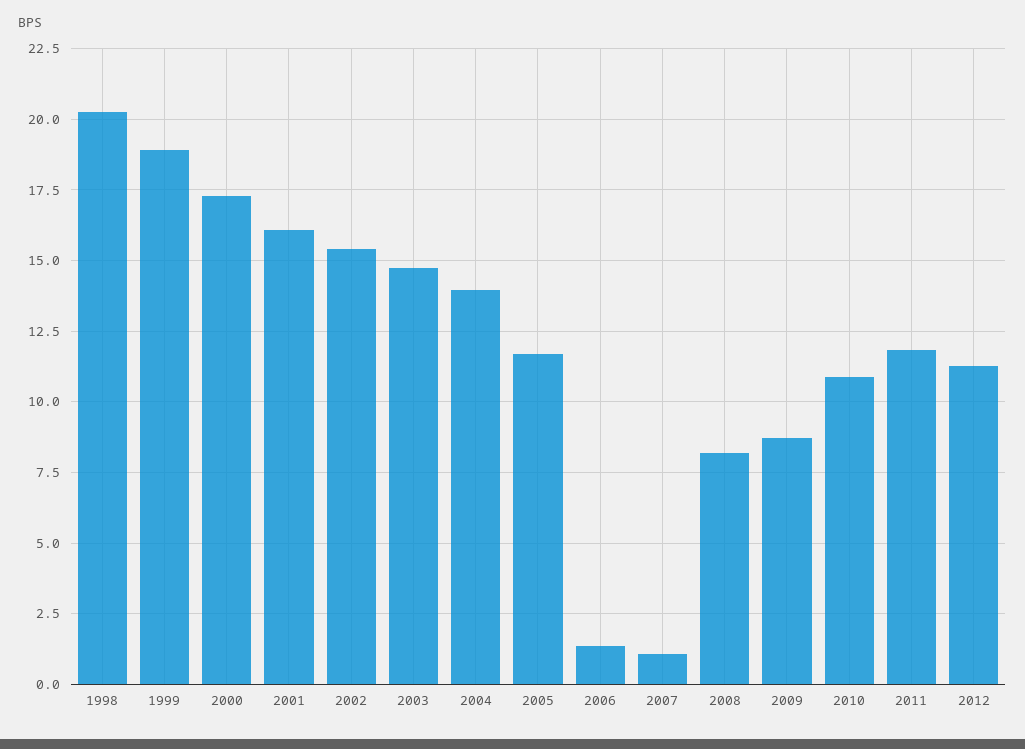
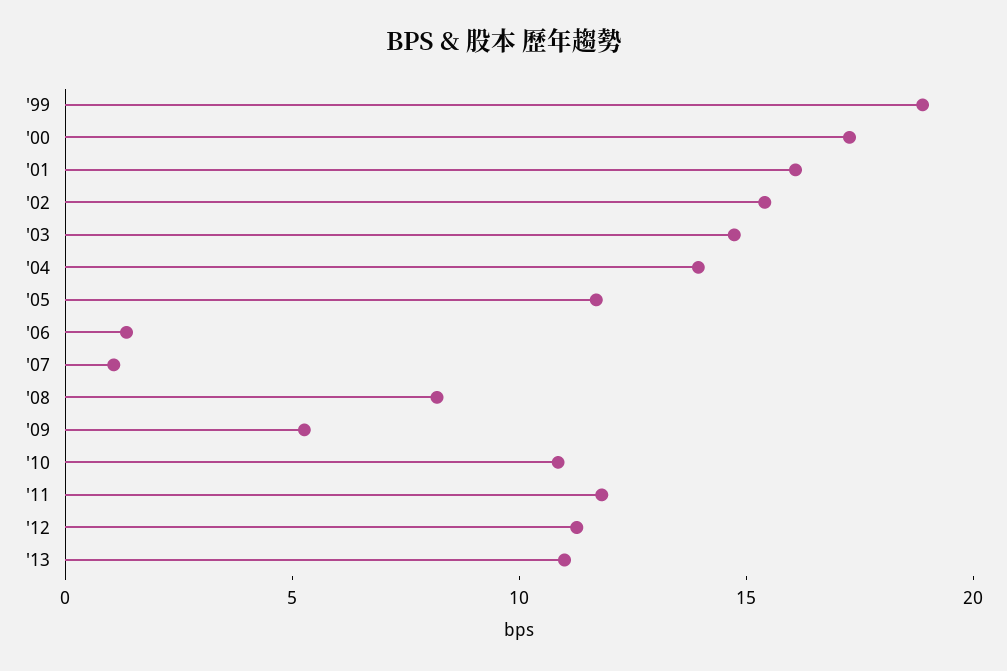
1998: 20.25 -> none
2009: 8.75 -> 5
'13: none -> 11

